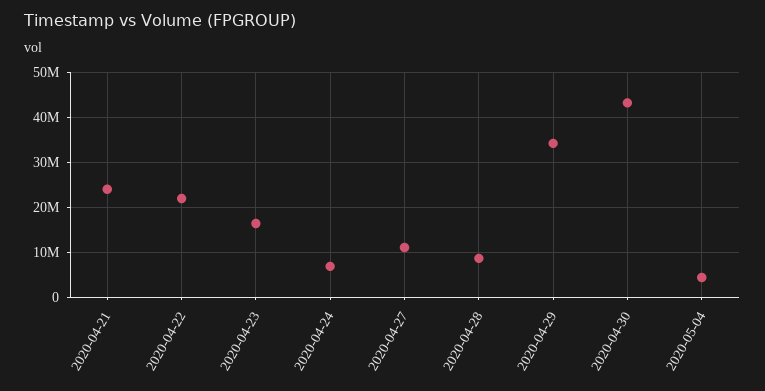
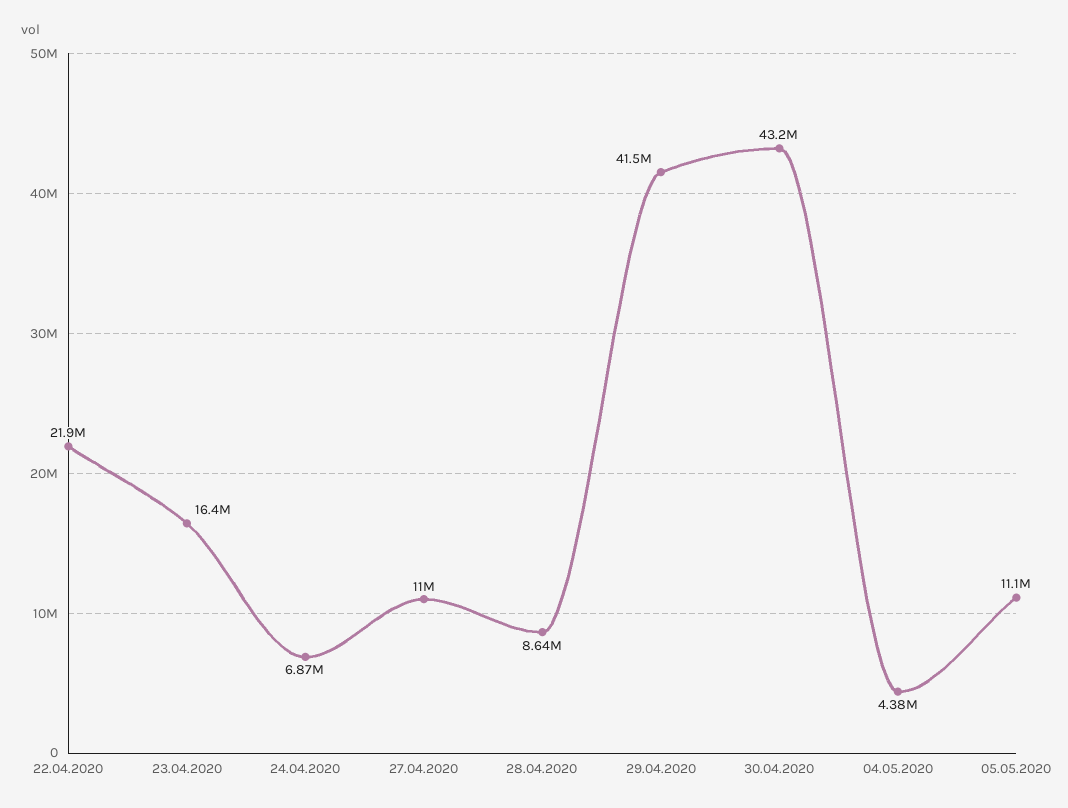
2020-04-21: 24000000 -> none
2020-04-29: 34000000 -> 41500000
05.05.2020: none -> 11100000

